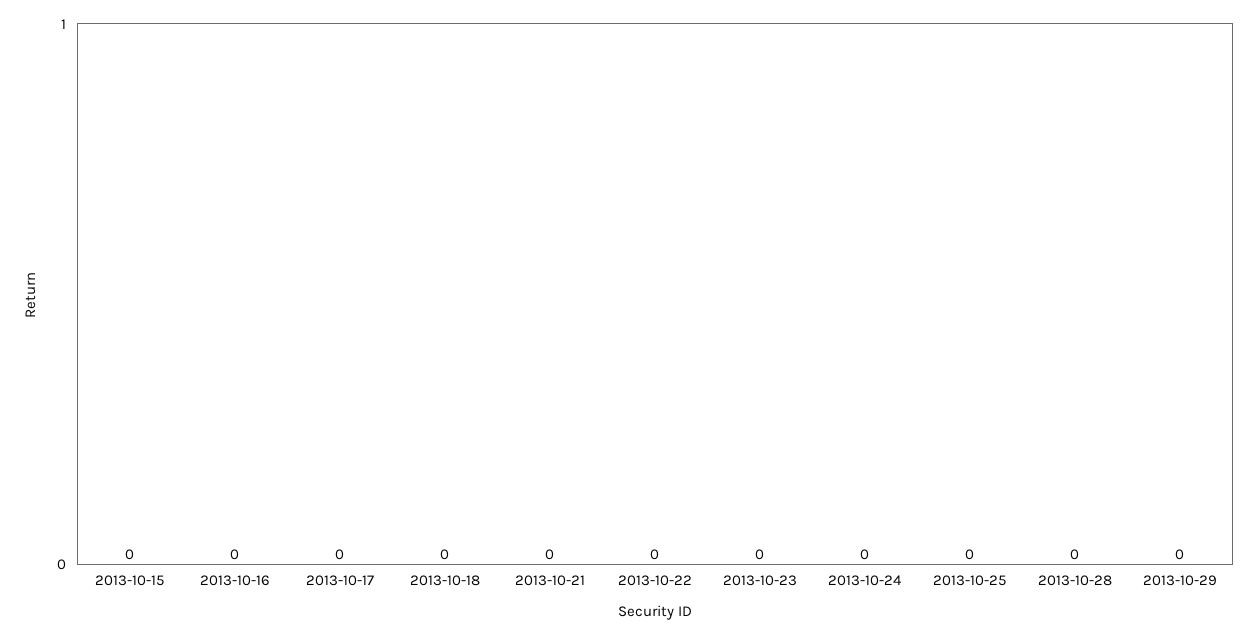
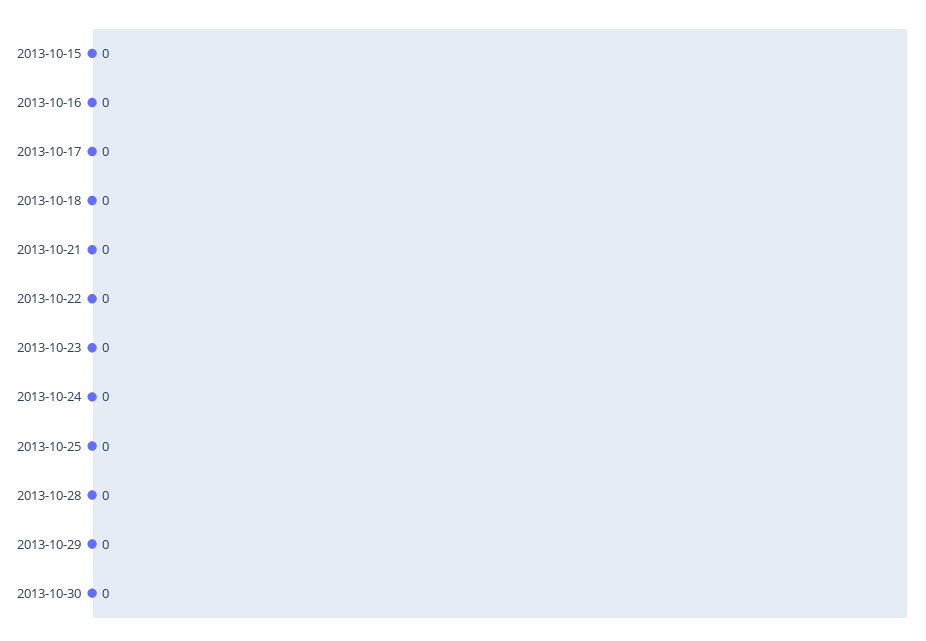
2013-10-30: none -> 0

